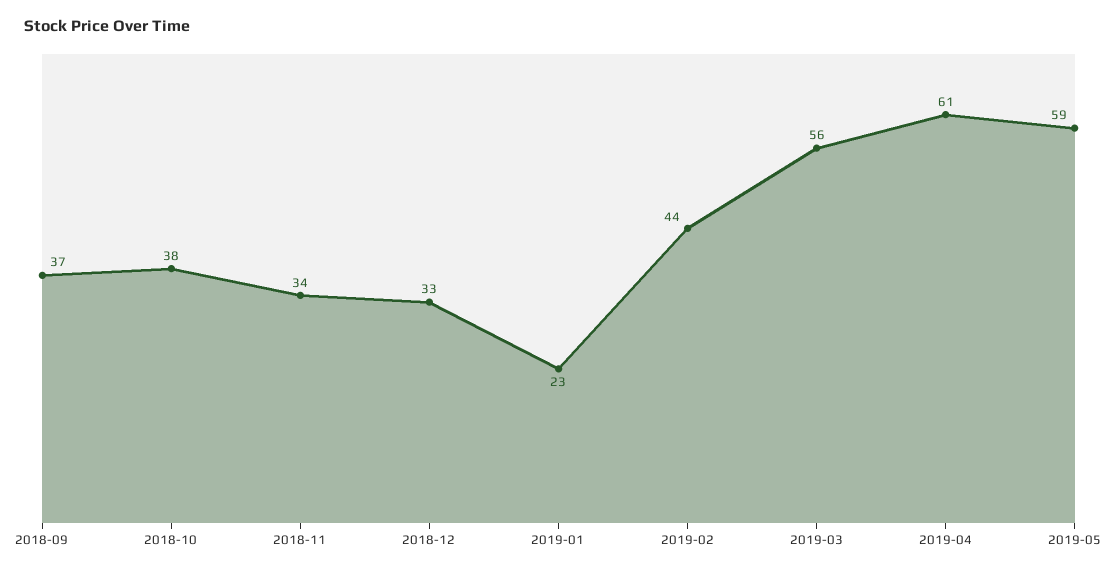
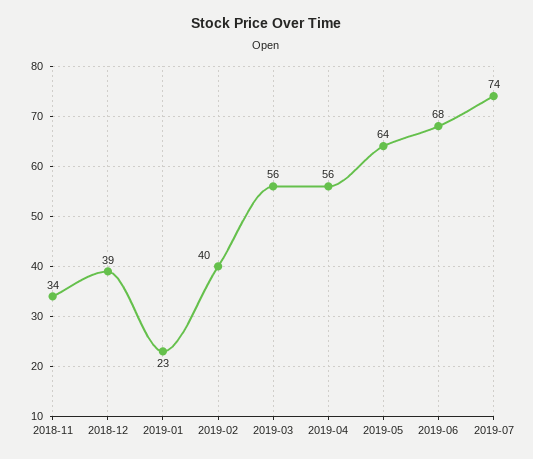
2018-09: 37 -> none
2018-10: 38 -> none
2018-12: 33 -> 39
2019-02: 44 -> 40
2019-04: 61 -> 56
2019-05: 59 -> 64
2019-06: none -> 68
2019-07: none -> 74

